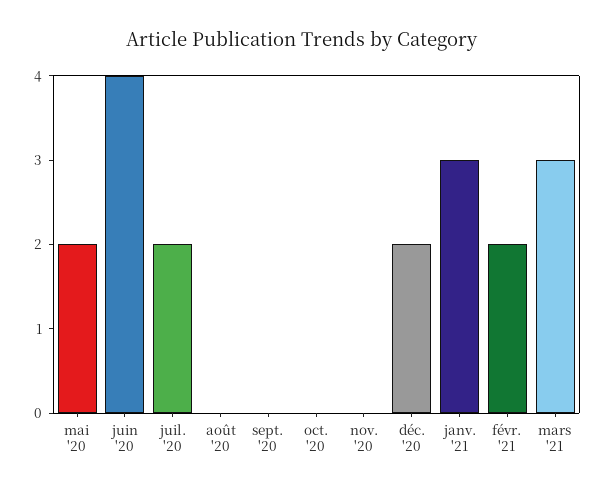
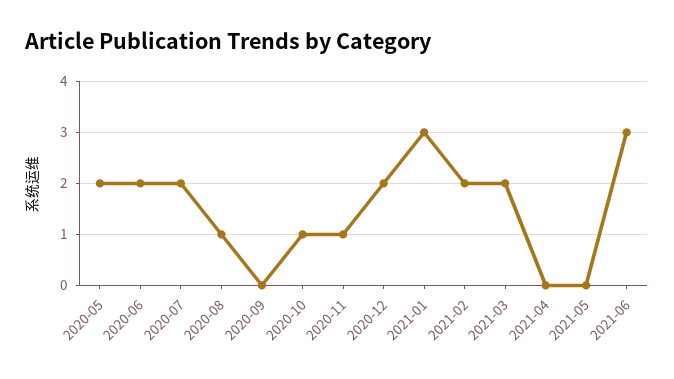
juin '20: 4 -> 2
août '20: 0 -> 1
oct. '20: 0 -> 1
nov. '20: 0 -> 1
mars '21: 3 -> 2
2021-04: none -> 0
2021-05: none -> 0
2021-06: none -> 3

